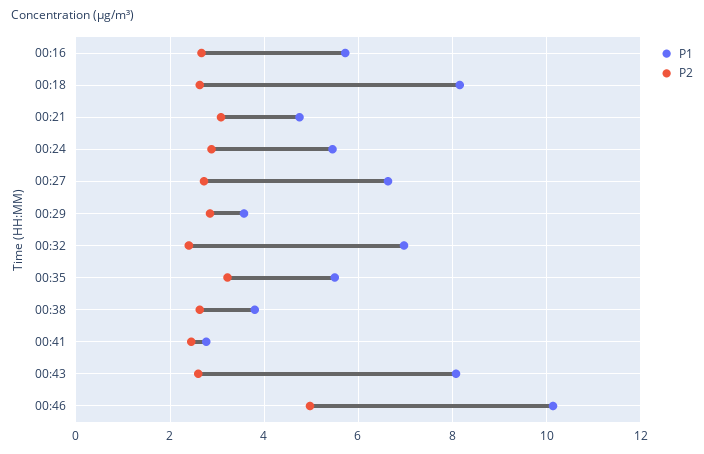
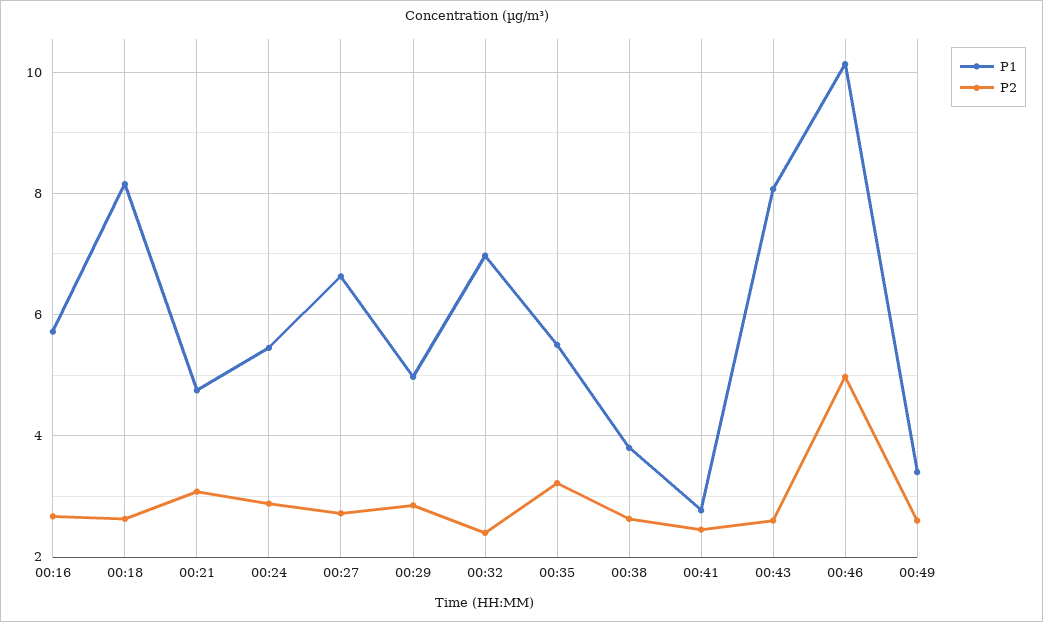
P1, 00:29: 3.6 -> 5
P1, 00:49: none -> 3.4
P2, 00:49: none -> 2.6

